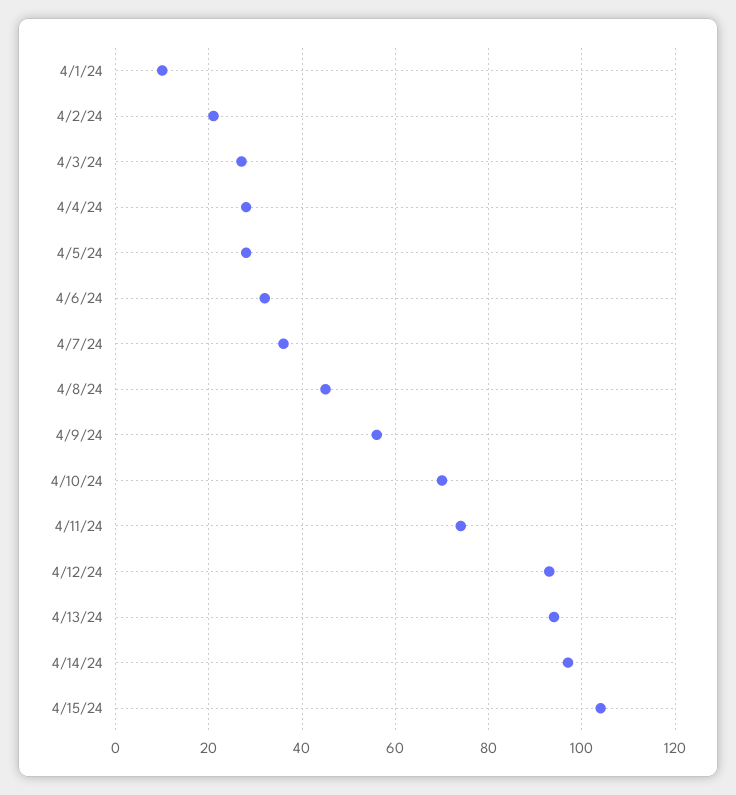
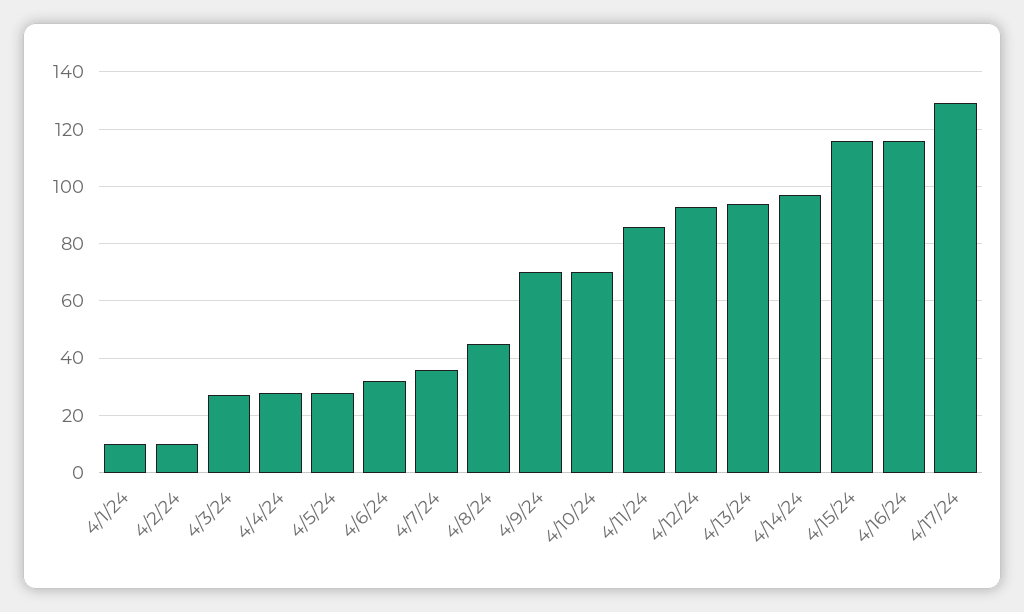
4/2/24: 20 -> 10
4/9/24: 55 -> 70
4/11/24: 75 -> 85
4/15/24: 105 -> 115
4/16/24: none -> 115
4/17/24: none -> 130

